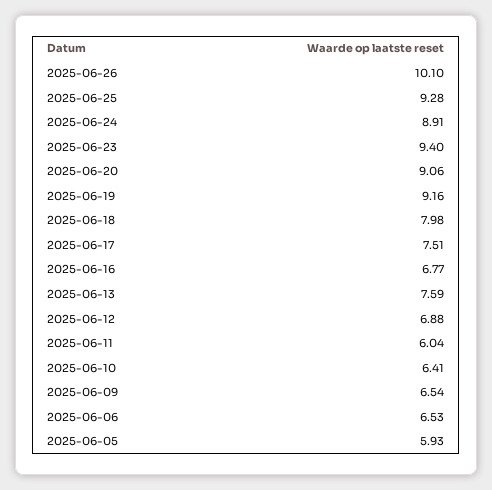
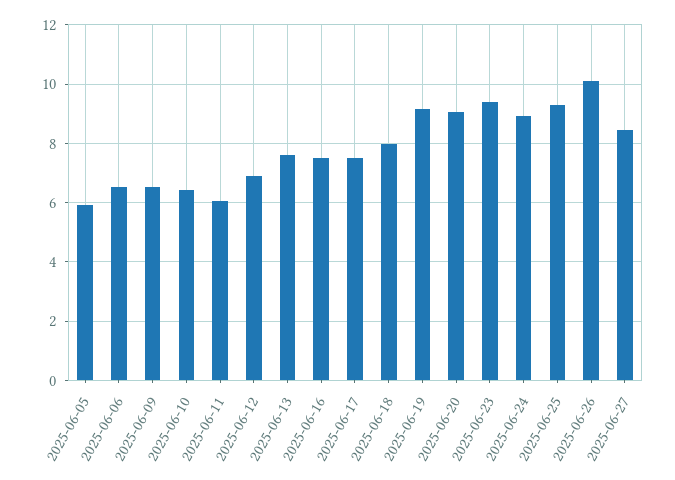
2025-06-16: 6.77 -> 7.5
2025-06-27: none -> 8.5

